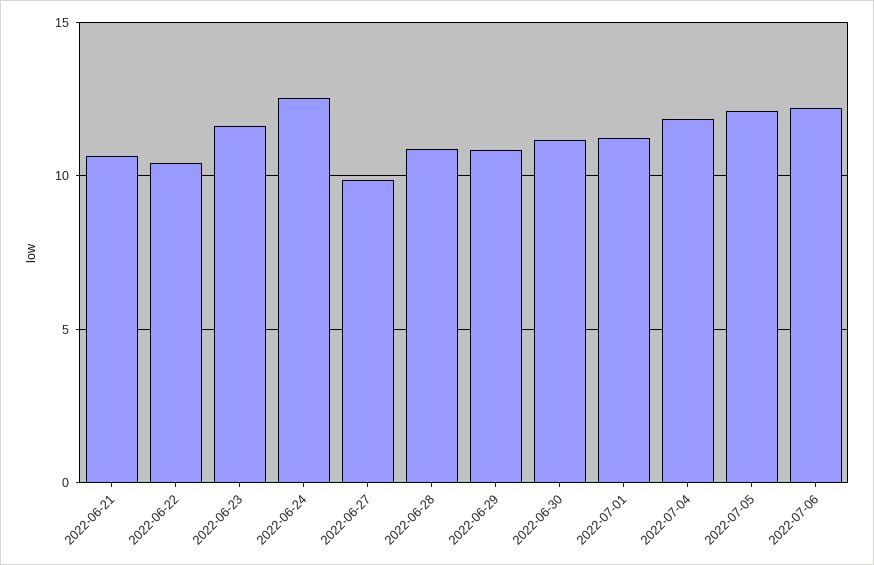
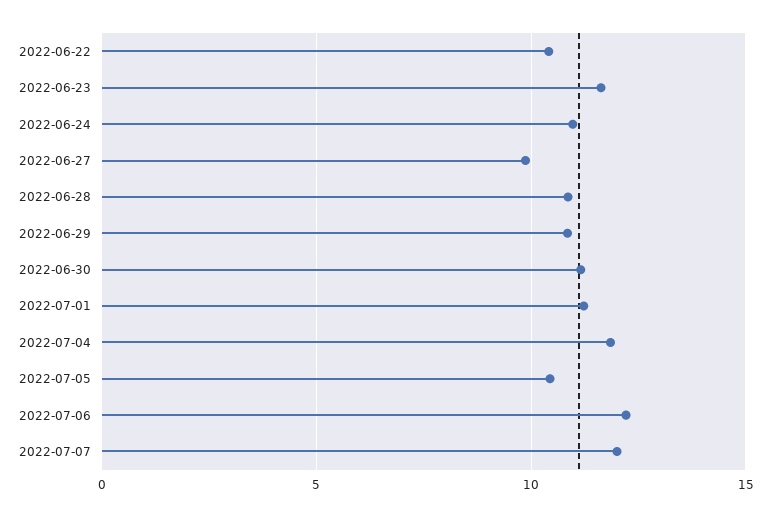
2022-06-21: 10.5 -> none
2022-06-24: 12.5 -> 11
2022-07-05: 12 -> 10.5
2022-07-07: none -> 12

